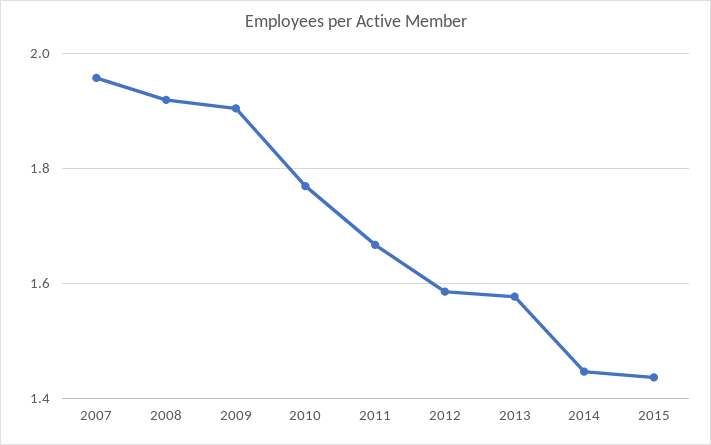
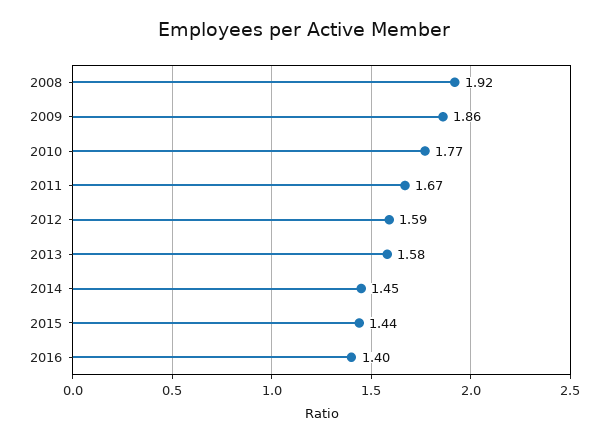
2007: 1.96 -> none
2009: 1.9 -> 1.86
2016: none -> 1.4

